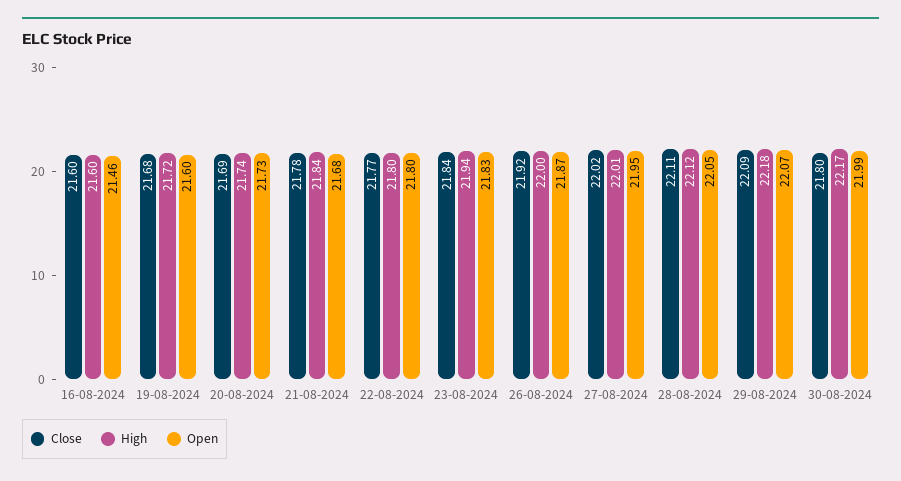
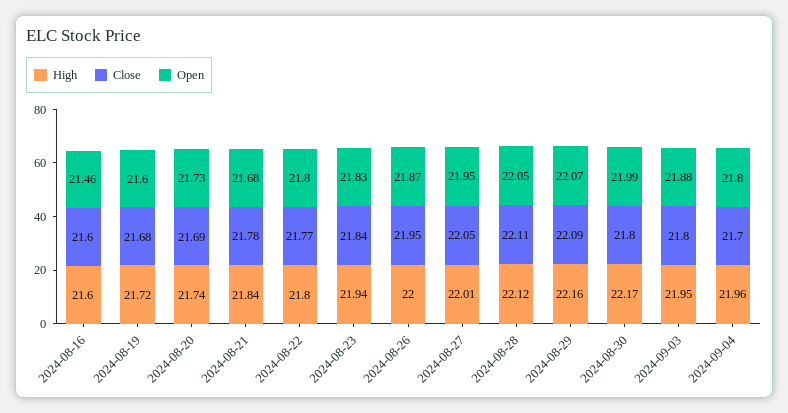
Close, 26-08-2024: 21.92 -> 21.95
Close, 27-08-2024: 22.02 -> 22.05
High, 29-08-2024: 22.18 -> 22.16
High, 2024-09-03: none -> 21.95
Close, 2024-09-03: none -> 21.8
Open, 2024-09-03: none -> 21.88
High, 2024-09-04: none -> 21.96
Close, 2024-09-04: none -> 21.7
Open, 2024-09-04: none -> 21.8

